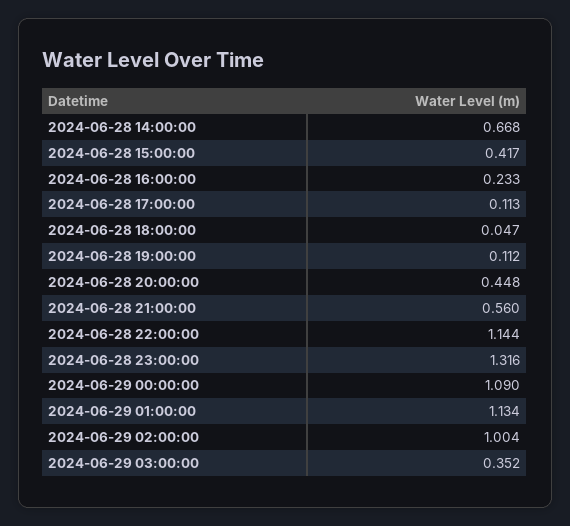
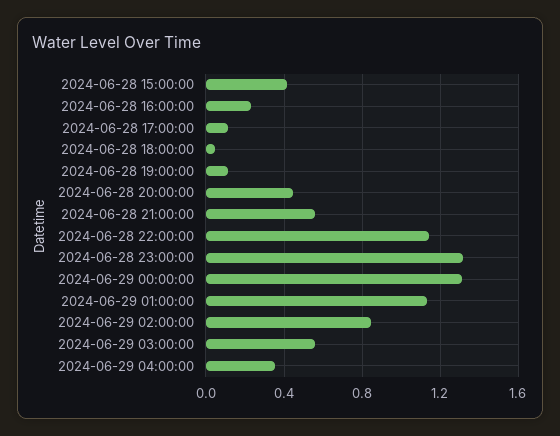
2024-06-28 14:00:00: 0.668 -> none
2024-06-29 00:00:00: 1.09 -> 1.3
2024-06-29 02:00:00: 1.004 -> 0.85
2024-06-29 03:00:00: 0.352 -> 0.55
2024-06-29 04:00:00: none -> 0.35

